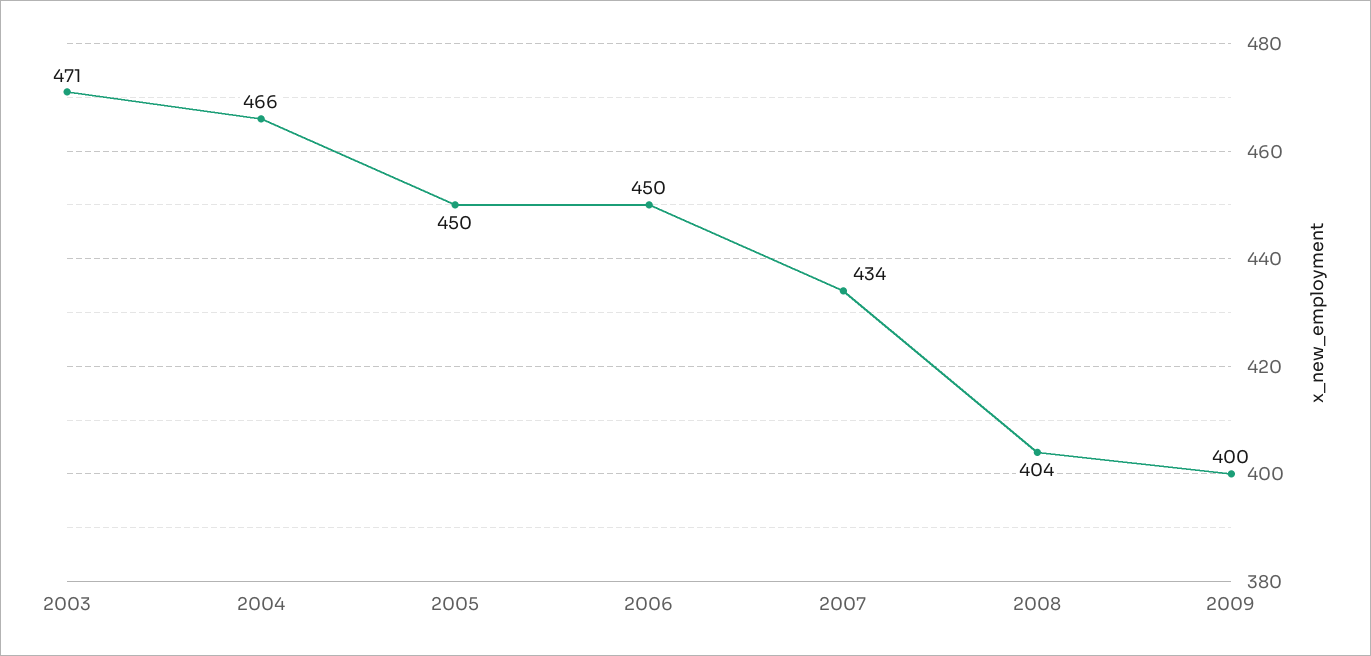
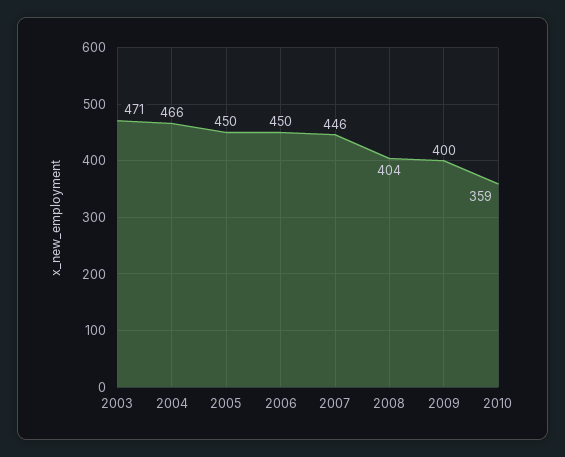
2007: 434 -> 446
2010: none -> 359

